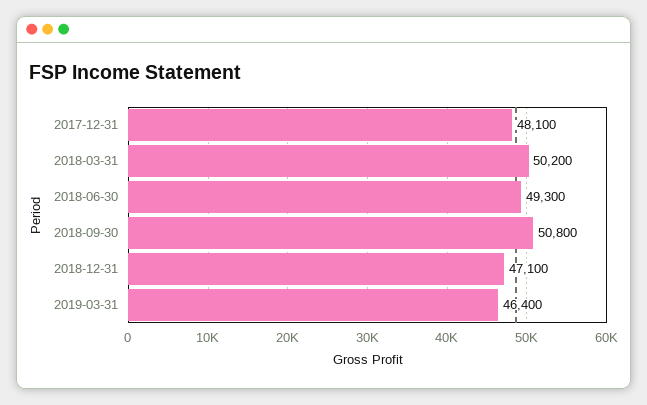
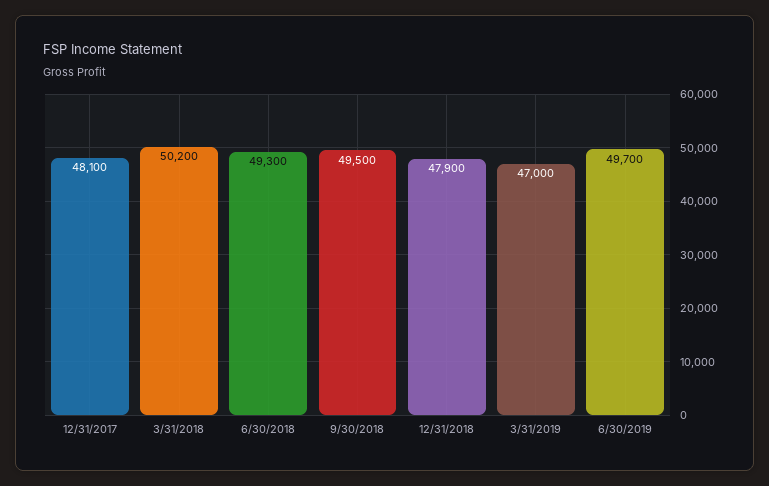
2018-09-30: 50800 -> 49500
2018-12-31: 47100 -> 47900
2019-03-31: 46400 -> 47000
6/30/2019: none -> 49700

